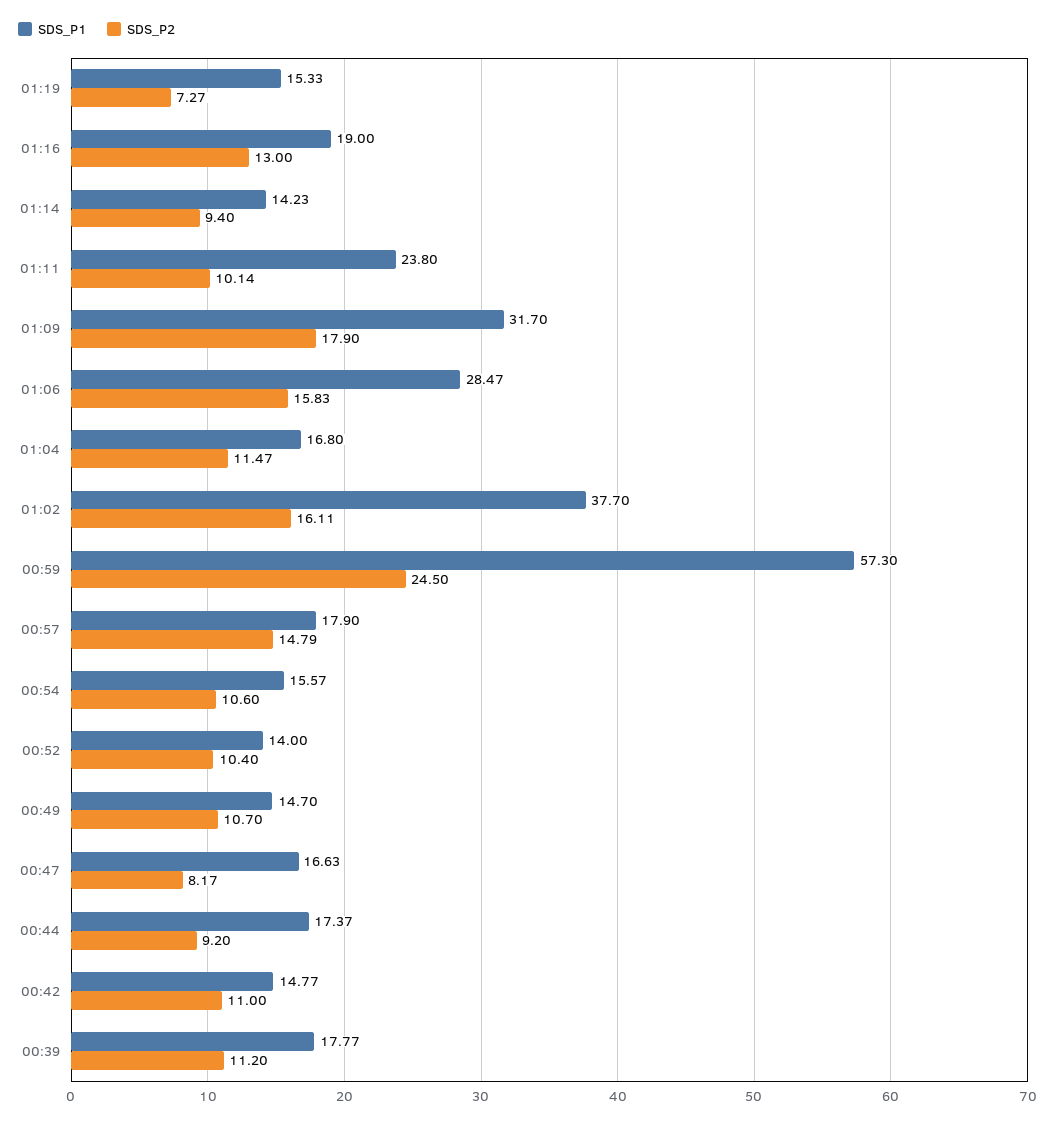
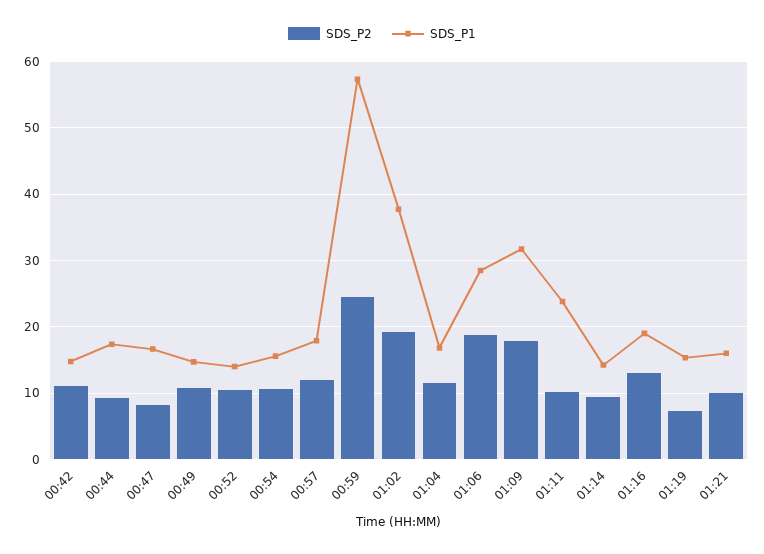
SDS_P2, 01:06: 15.83 -> 19
SDS_P2, 01:02: 16.11 -> 19
SDS_P2, 00:57: 14.79 -> 12
SDS_P1, 00:39: 17.77 -> none
SDS_P2, 00:39: 11.2 -> none
SDS_P2, 01:21: none -> 10
SDS_P1, 01:21: none -> 16

